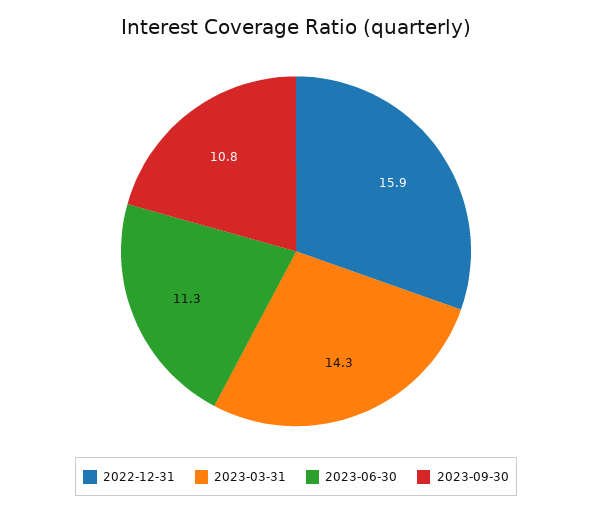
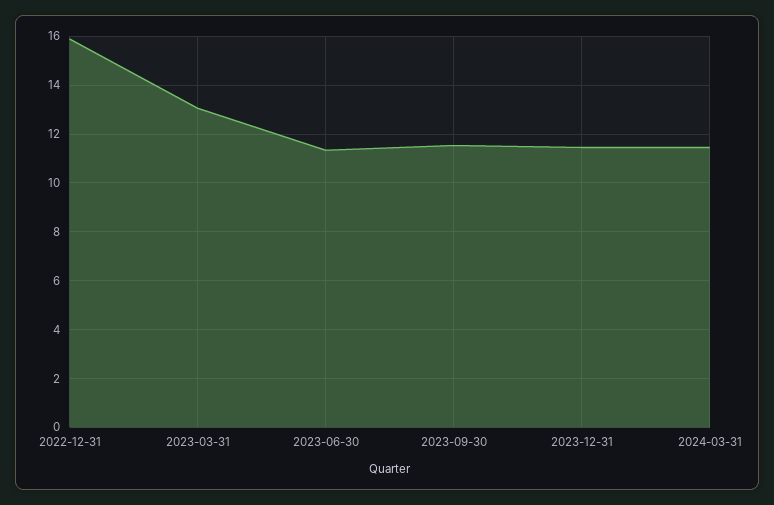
2023-03-31: 14.3 -> 13
2023-09-30: 10.8 -> 11.5
2023-12-31: none -> 11.5
2024-03-31: none -> 11.5

